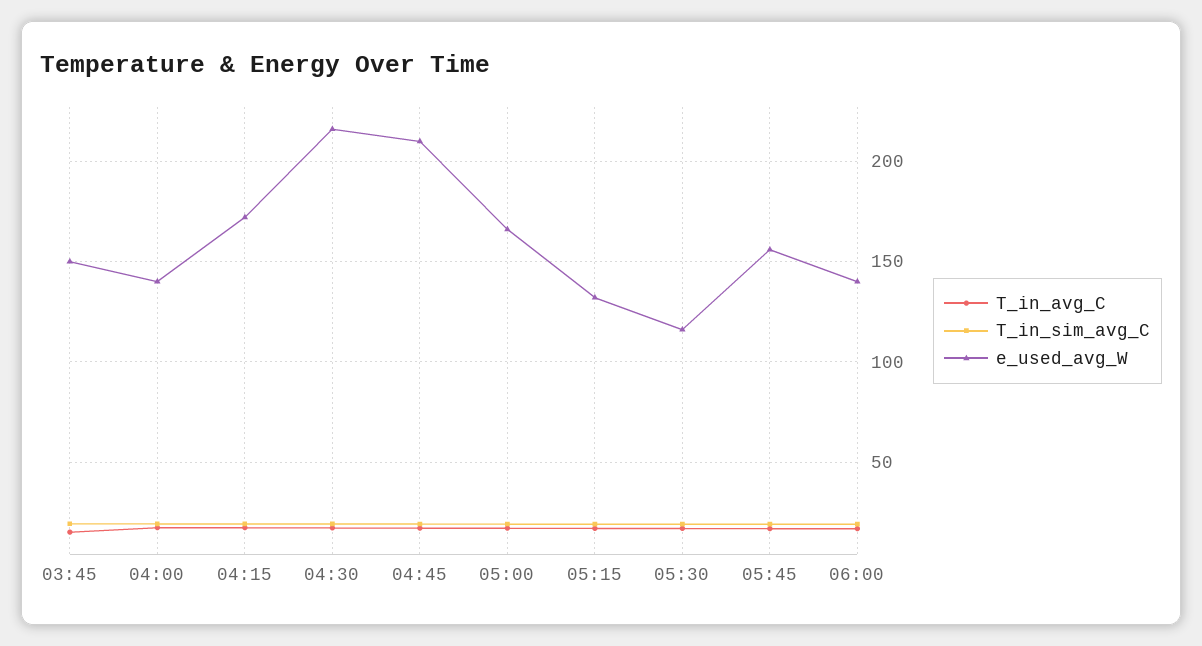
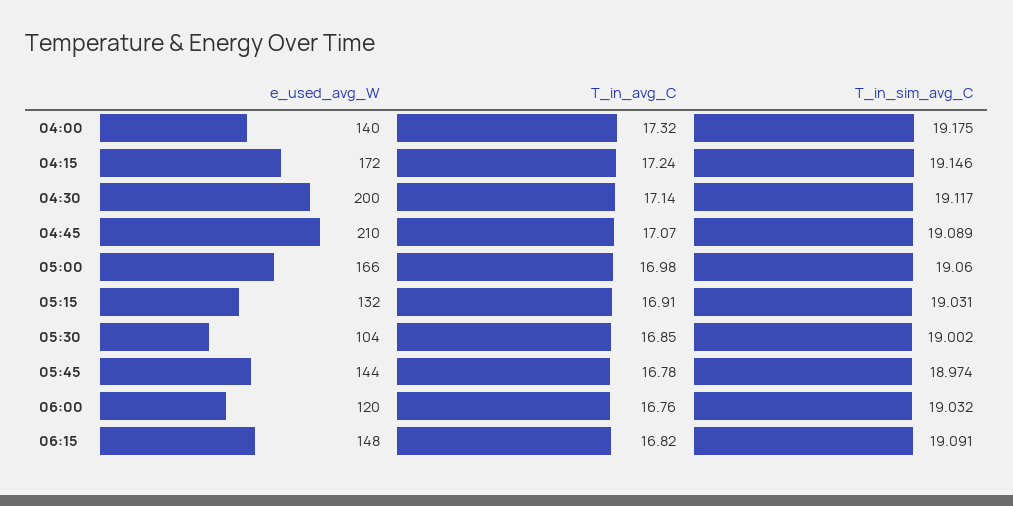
T_in_avg_C, 03:45: 15 -> none
T_in_sim_avg_C, 03:45: 20 -> none
e_used_avg_W, 03:45: 150 -> none
e_used_avg_W, 04:30: 215 -> 200
e_used_avg_W, 05:30: 115 -> 104
e_used_avg_W, 05:45: 155 -> 144
e_used_avg_W, 06:00: 140 -> 120
e_used_avg_W, 06:15: none -> 148
T_in_avg_C, 06:15: none -> 16.82
T_in_sim_avg_C, 06:15: none -> 19.091

